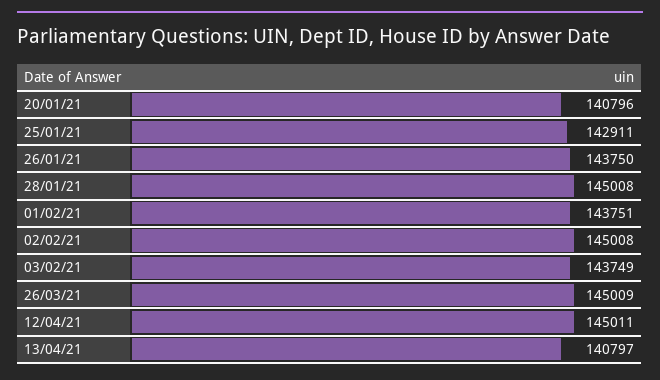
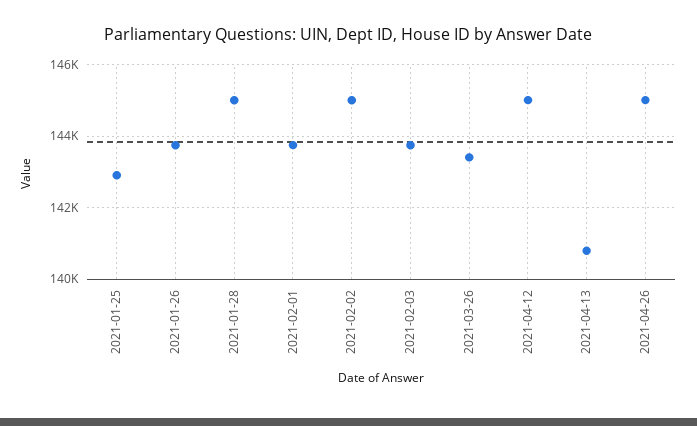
20/01/21: 140796 -> none
26/03/21: 145009 -> 143400
2021-04-26: none -> 145000

